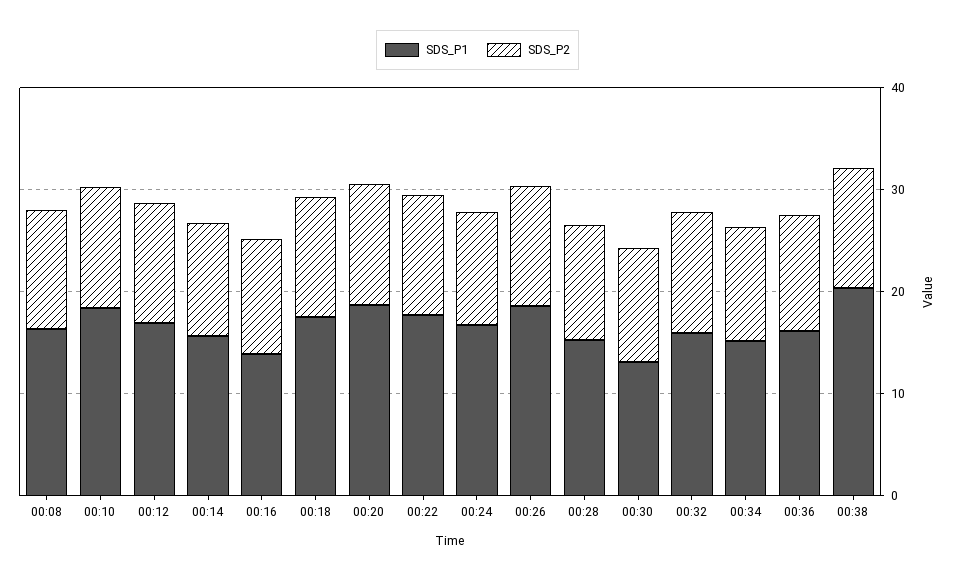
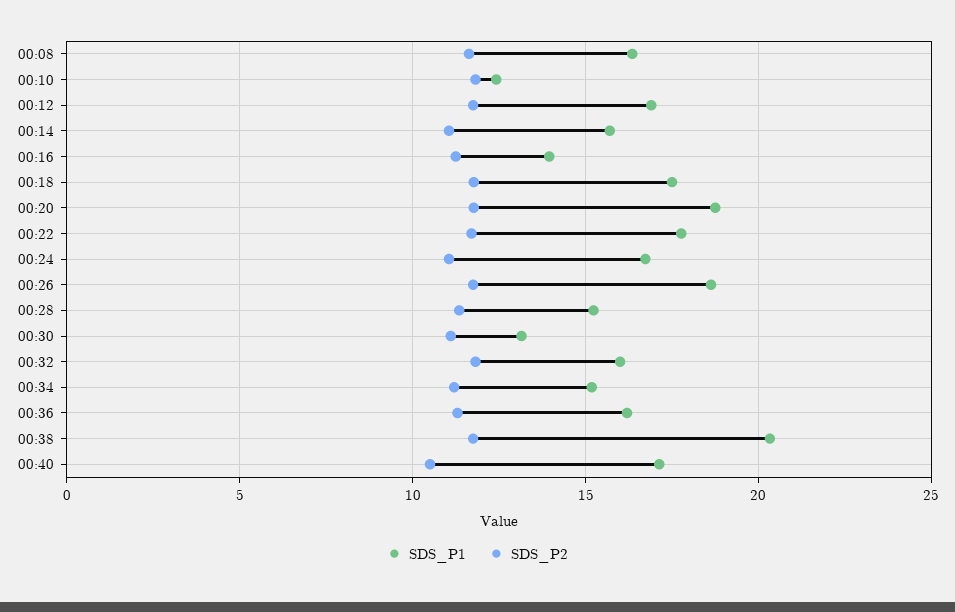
SDS_P1, 00:10: 18 -> 12.5
SDS_P1, 00:40: none -> 17
SDS_P2, 00:40: none -> 10.5

